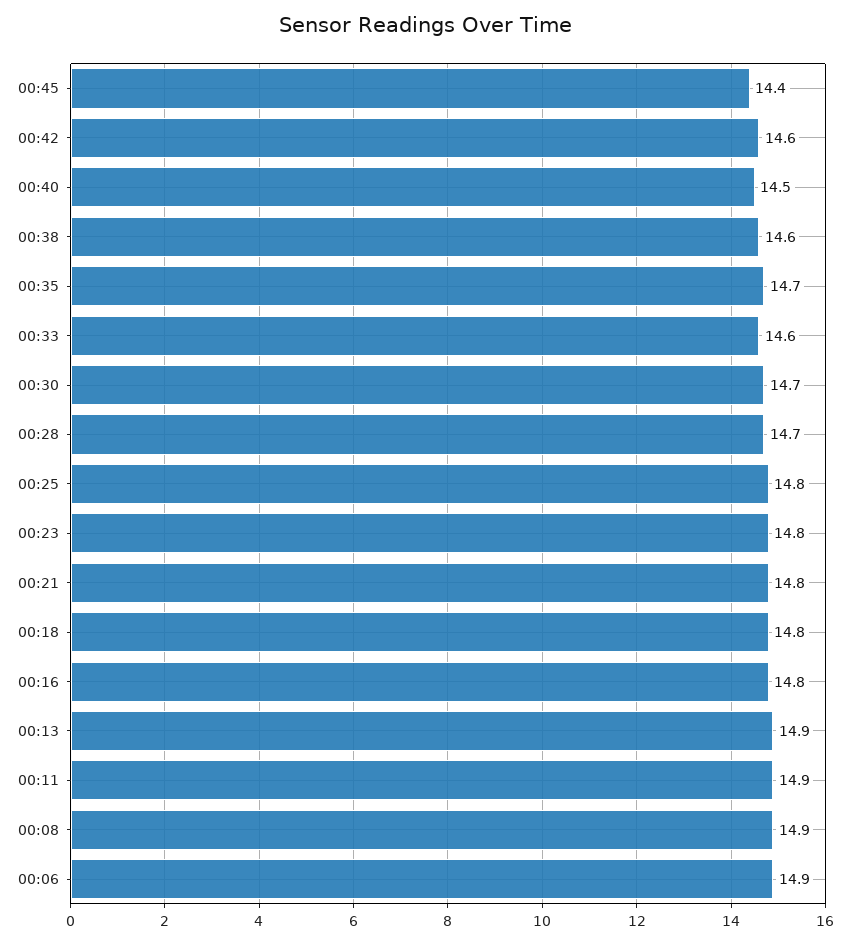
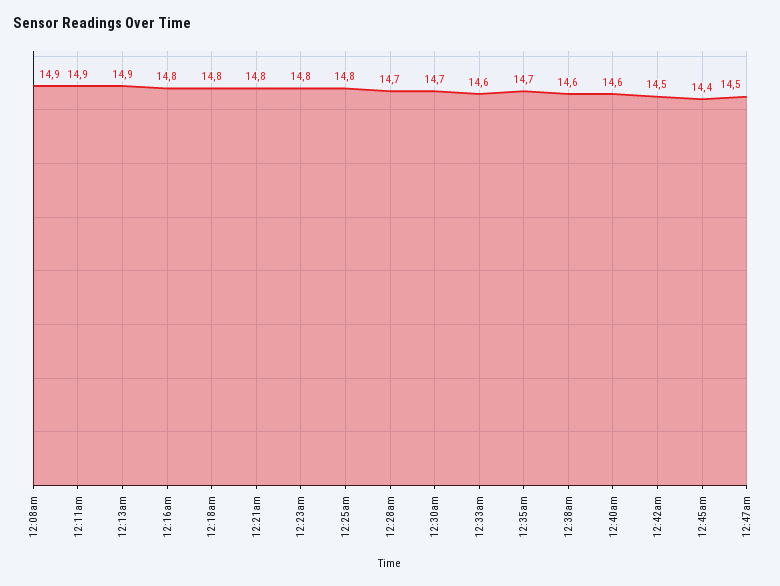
00:42: 14.6 -> 14.5
00:40: 14.5 -> 14.6
00:06: 14.9 -> none
12:47am: none -> 14.5

